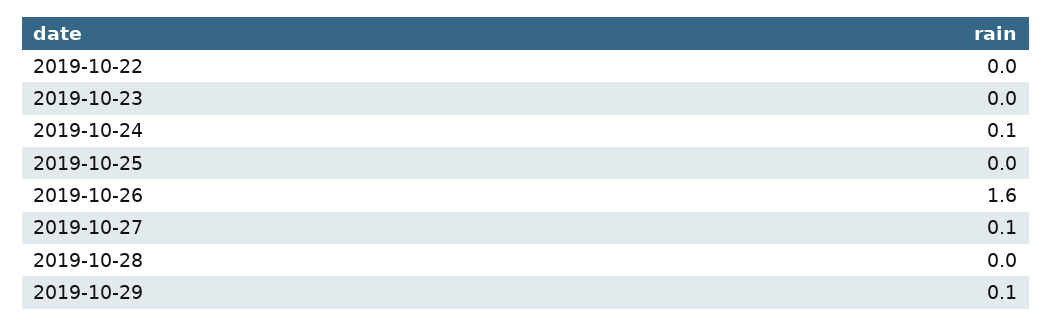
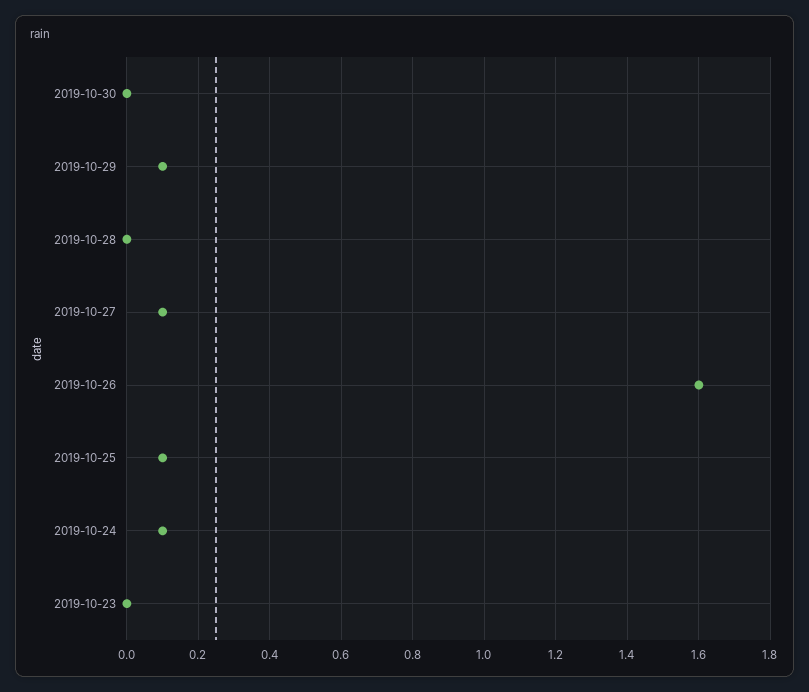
2019-10-22: 0 -> none
2019-10-25: 0 -> 0.1
2019-10-30: none -> 0

